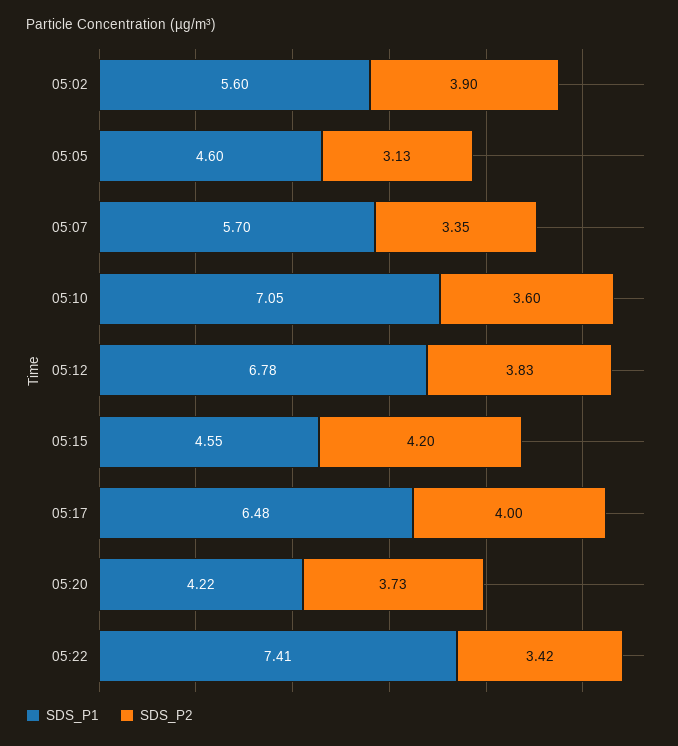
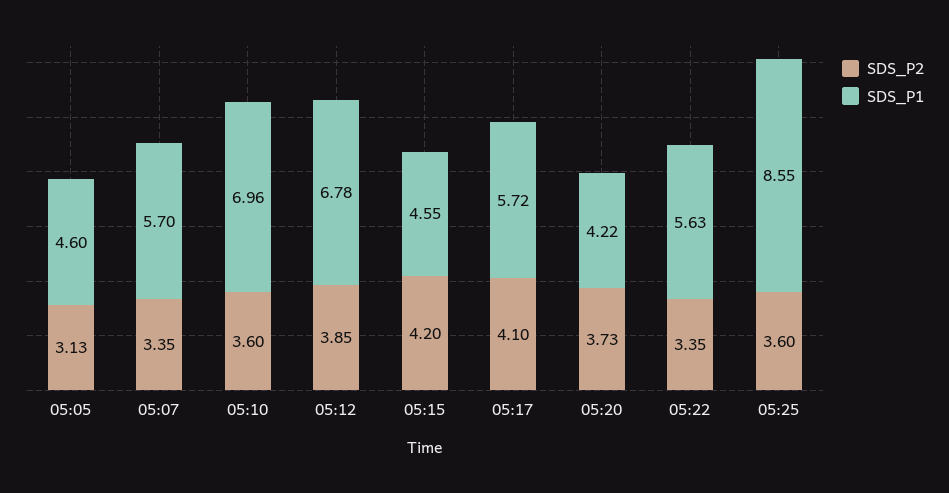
SDS_P1, 05:02: 5.6 -> none
SDS_P2, 05:02: 3.9 -> none
SDS_P1, 05:10: 7.05 -> 6.96
SDS_P2, 05:12: 3.83 -> 3.85
SDS_P1, 05:17: 6.48 -> 5.72
SDS_P2, 05:17: 4 -> 4.1
SDS_P1, 05:22: 7.41 -> 5.63
SDS_P2, 05:22: 3.42 -> 3.35
SDS_P2, 05:25: none -> 3.6
SDS_P1, 05:25: none -> 8.55

